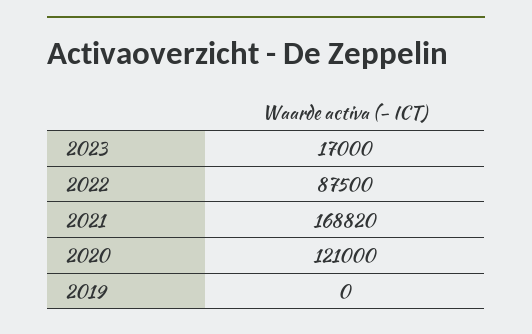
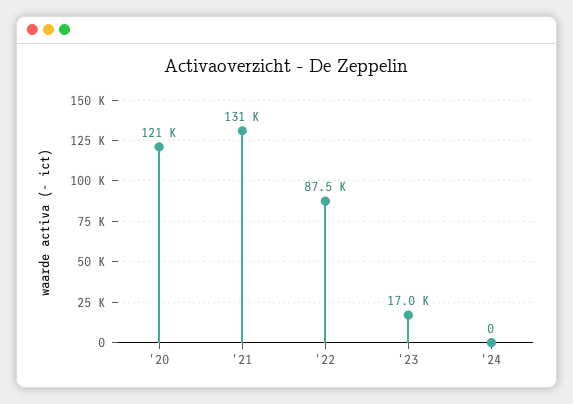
2021: 168820 -> 131000
2019: 0 -> none
'24: none -> 0

